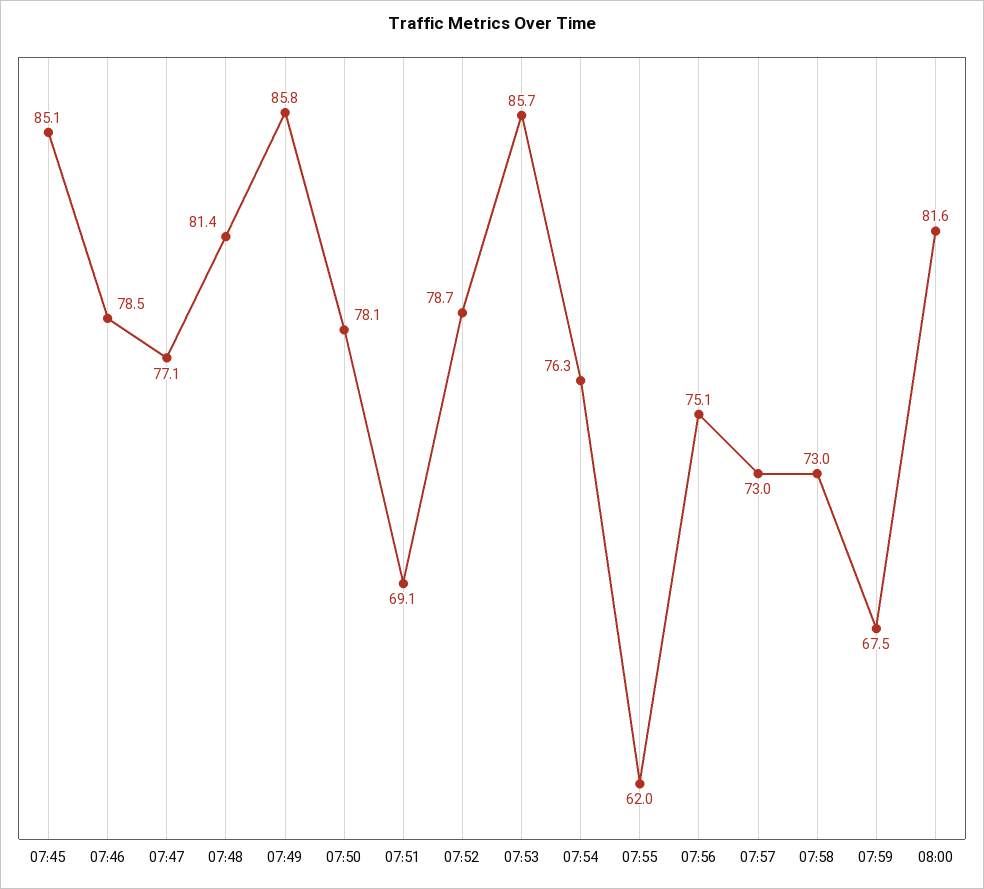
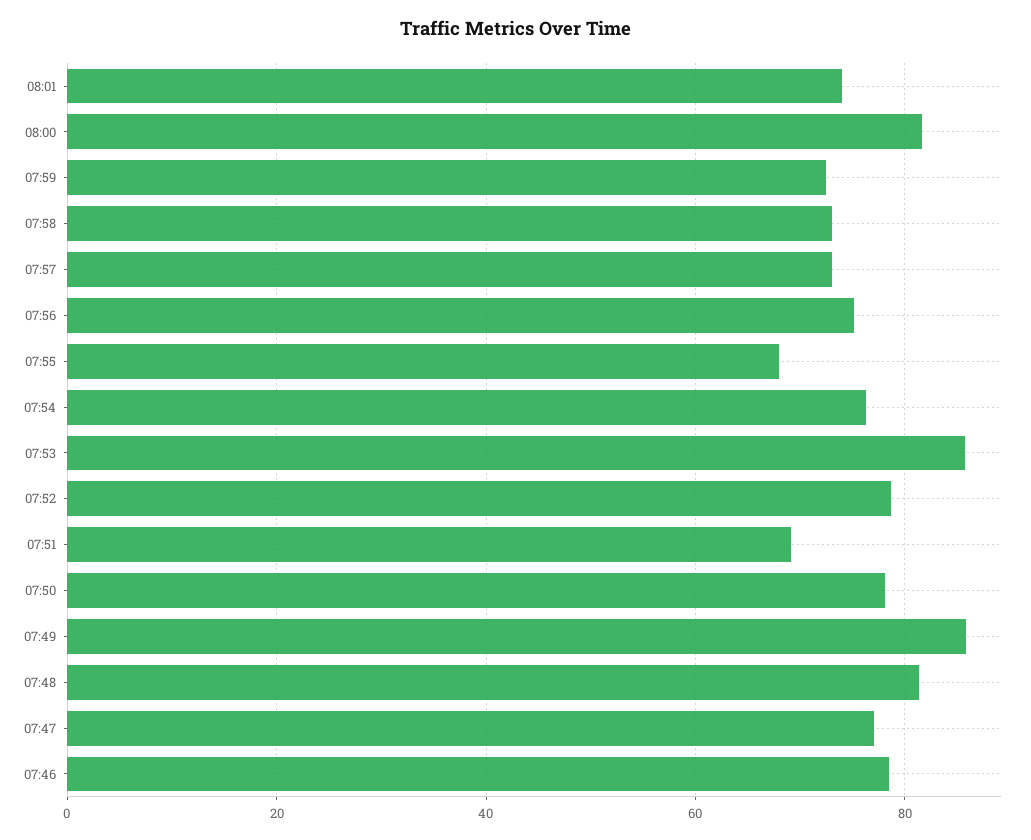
07:45: 85.1 -> none
07:55: 62 -> 68
07:59: 67.5 -> 72
08:01: none -> 74

